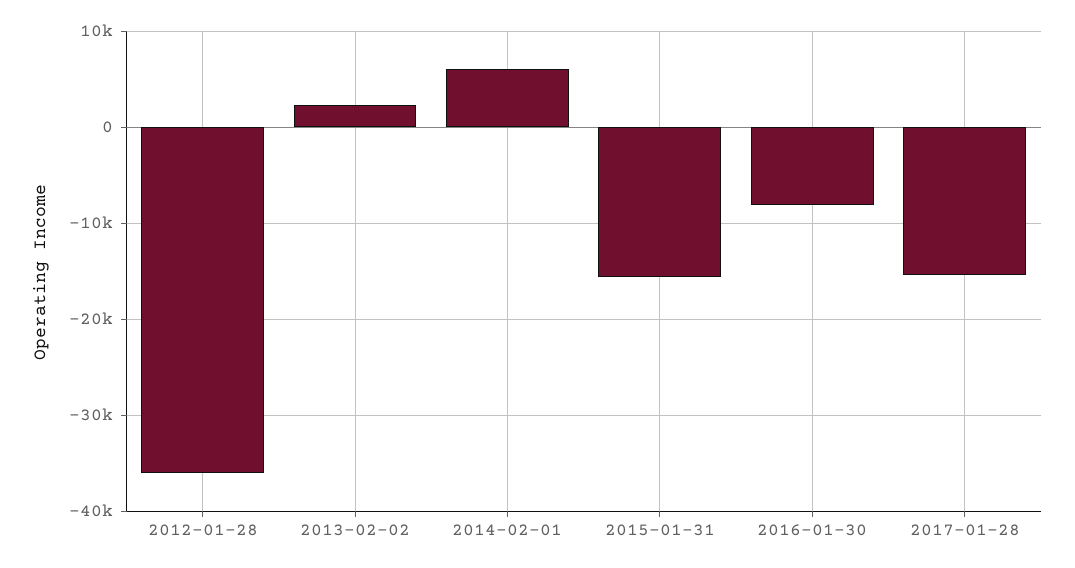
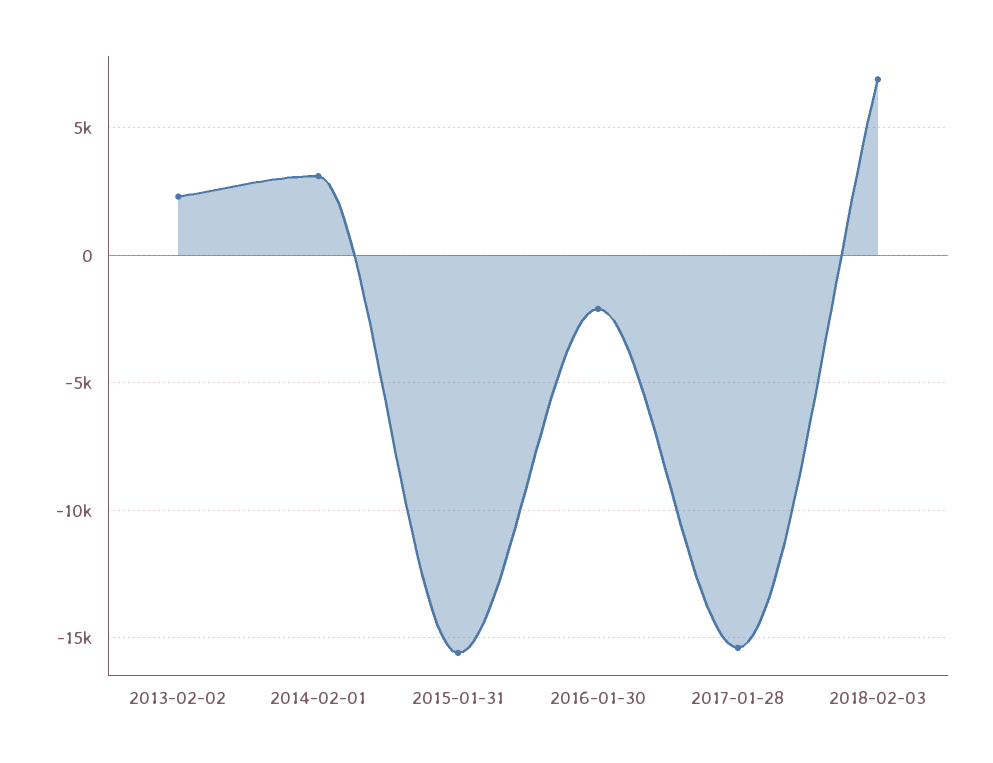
2012-01-28: -36000 -> none
2014-02-01: 6000 -> 3000
2016-01-30: -8000 -> -2000
2018-02-03: none -> 7000

